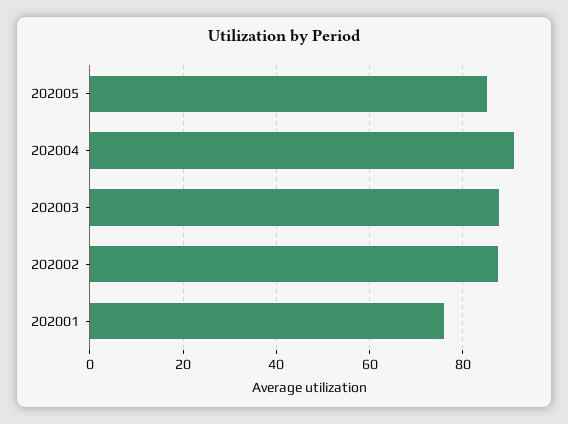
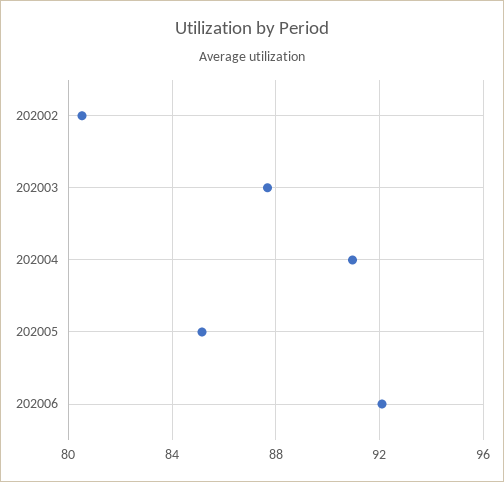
202002: 88 -> 80.5
202001: 76 -> none
202006: none -> 92

